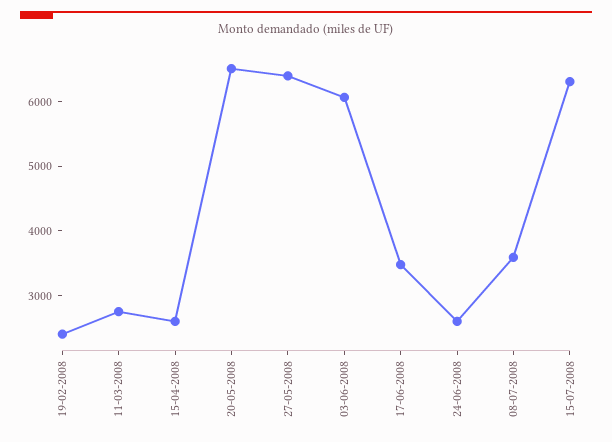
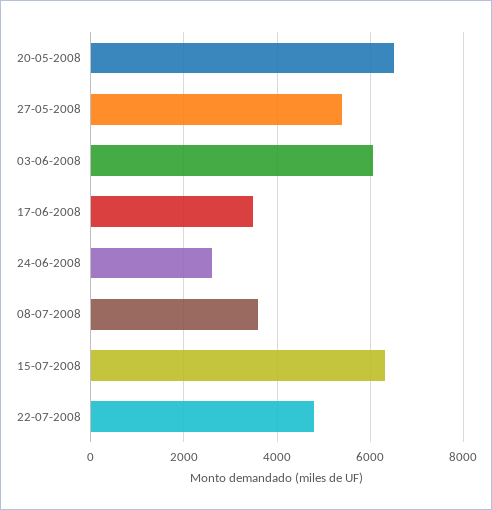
19-02-2008: 2400 -> none
11-03-2008: 2800 -> none
15-04-2008: 2600 -> none
27-05-2008: 6400 -> 5400
22-07-2008: none -> 4800

